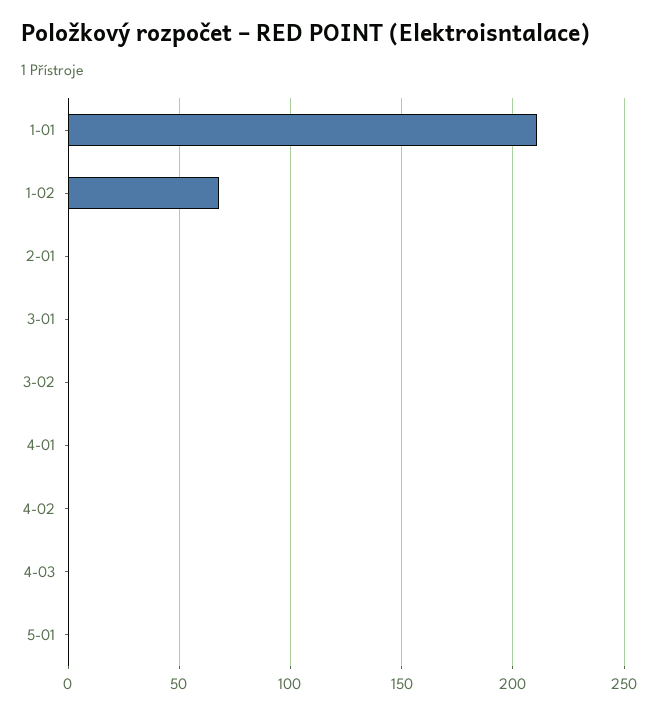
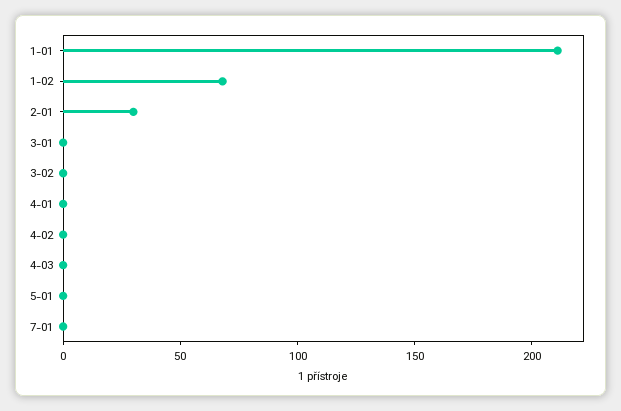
2-01: 0 -> 30
7-01: none -> 0

